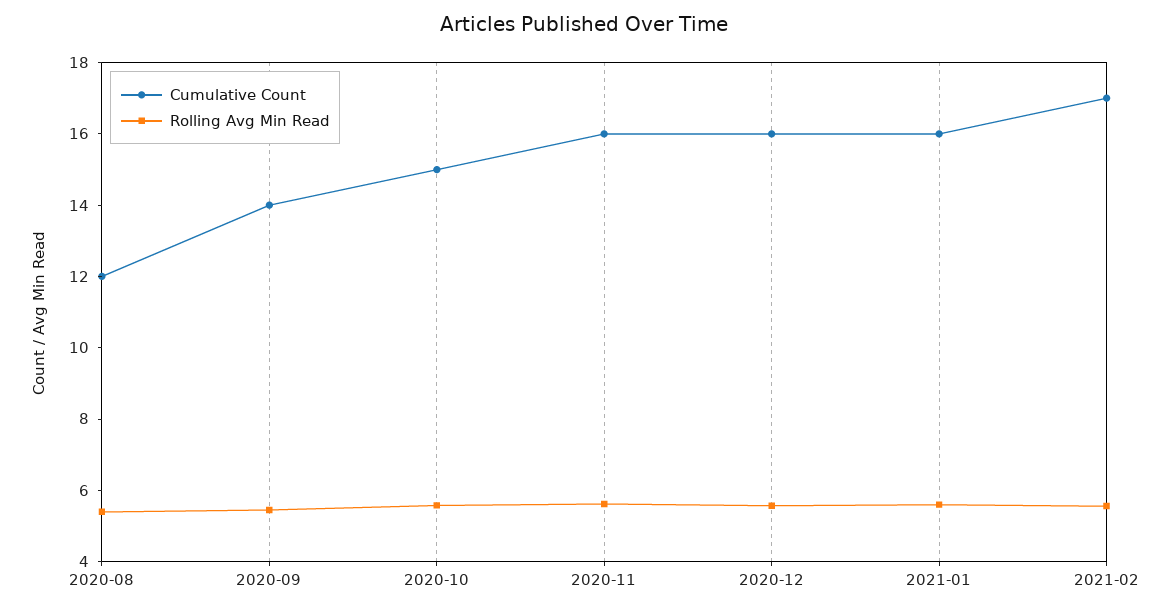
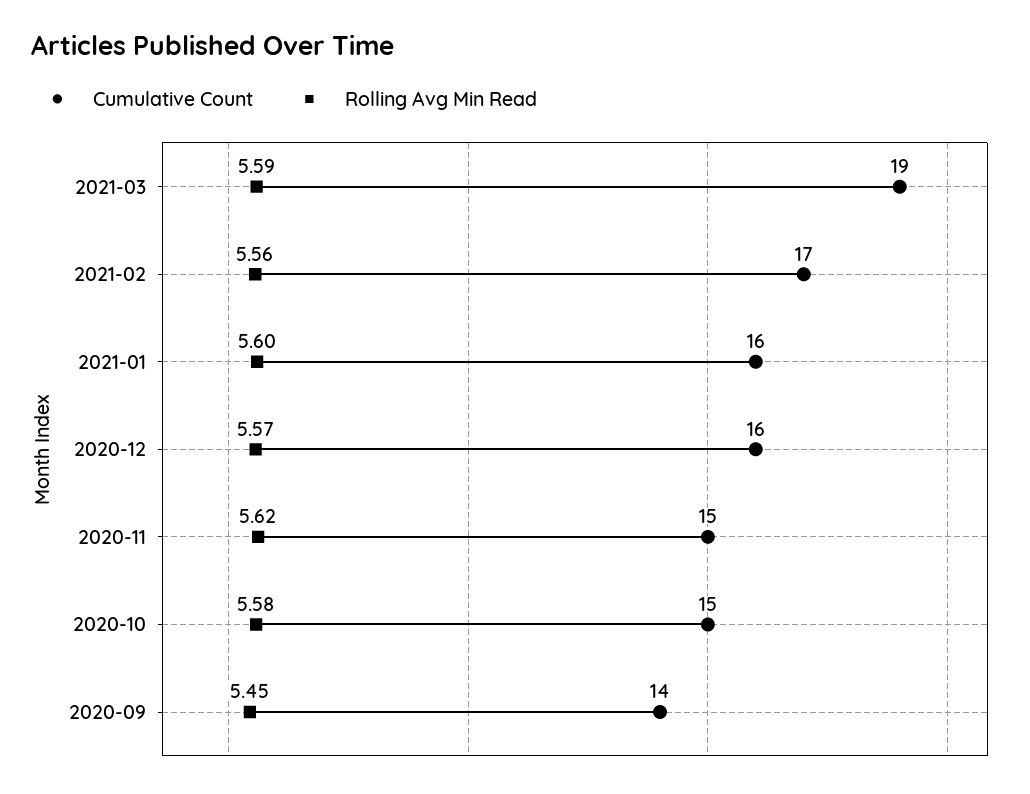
Cumulative Count, 2020-08: 12 -> none
Rolling Avg Min Read, 2020-08: 5.5 -> none
Cumulative Count, 2020-11: 16 -> 15
Cumulative Count, 2021-03: none -> 19
Rolling Avg Min Read, 2021-03: none -> 5.59

